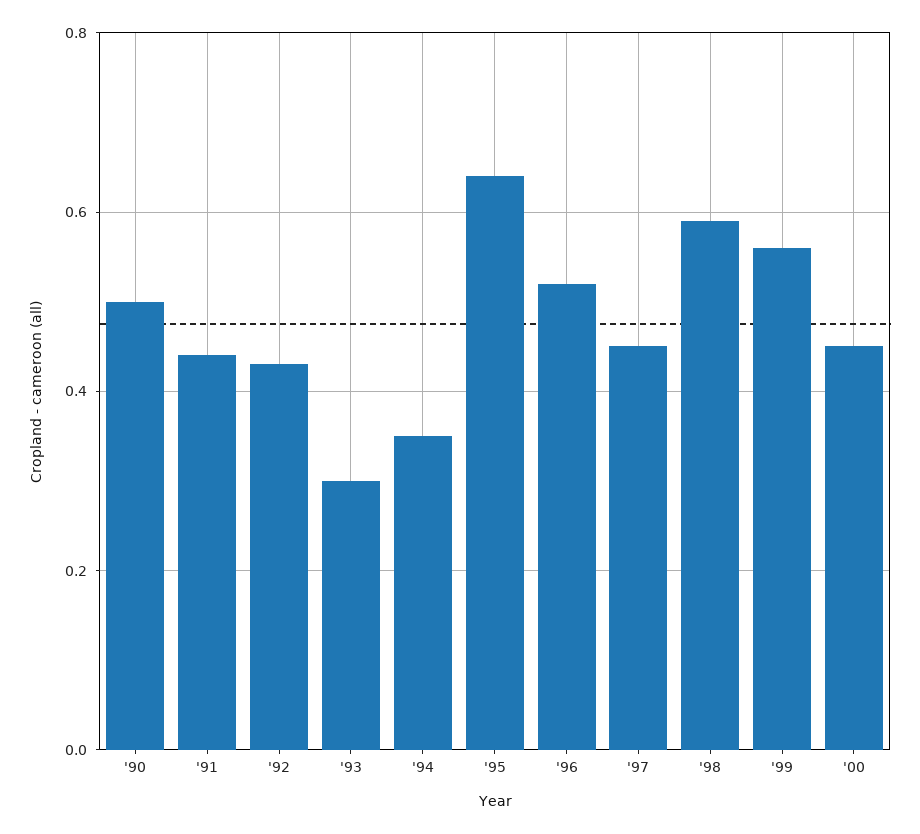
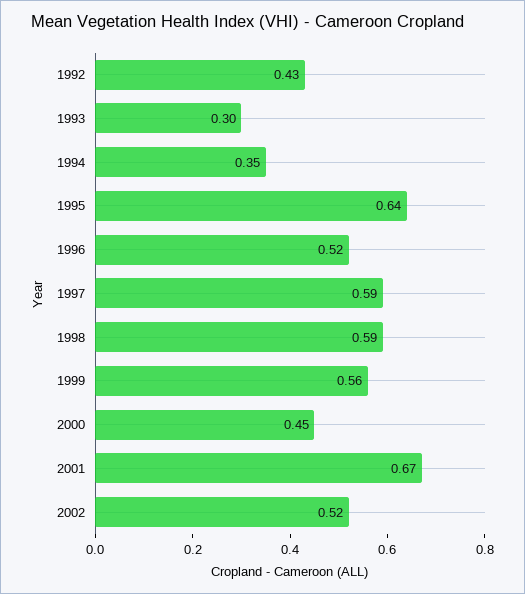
'90: 0.5 -> none
'91: 0.45 -> none
'97: 0.45 -> 0.59
2001: none -> 0.67
2002: none -> 0.52

